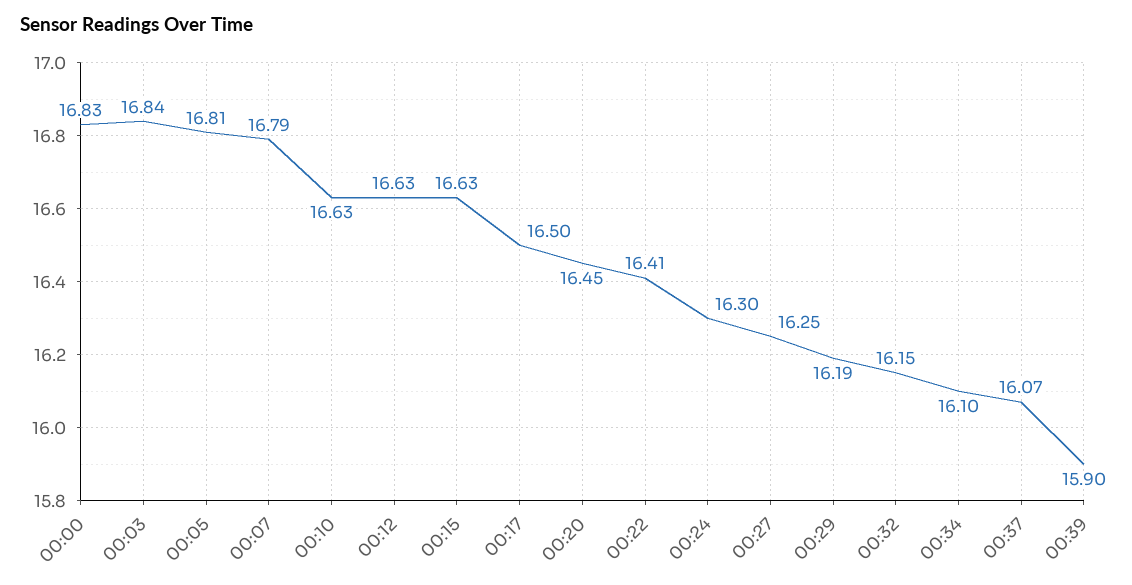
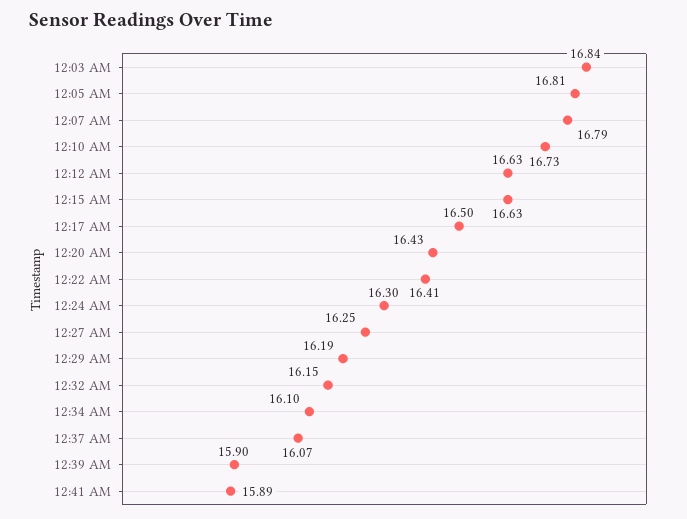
00:00: 16.83 -> none
00:10: 16.63 -> 16.73
00:20: 16.45 -> 16.43
12:41 AM: none -> 15.89

